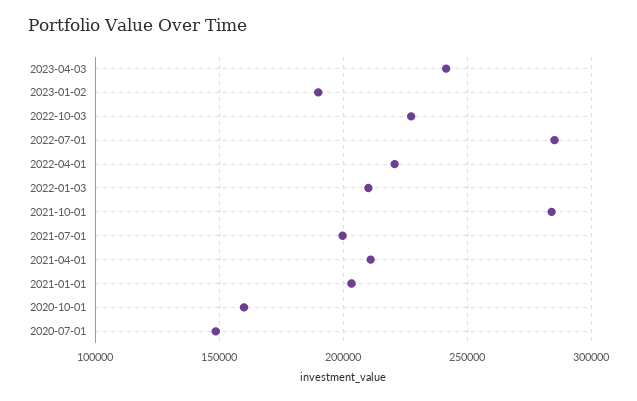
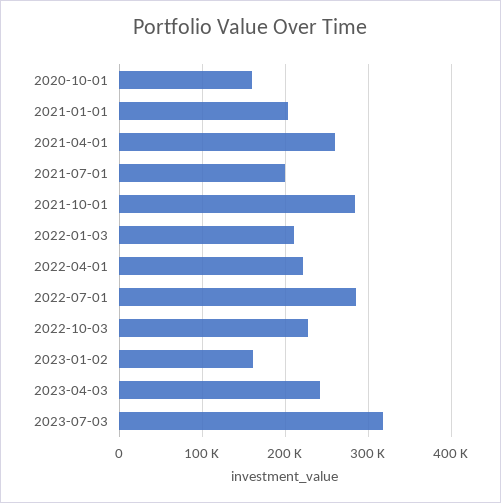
2023-01-02: 190000 -> 160000
2021-04-01: 210000 -> 260000
2020-07-01: 150000 -> none
2023-07-03: none -> 320000

